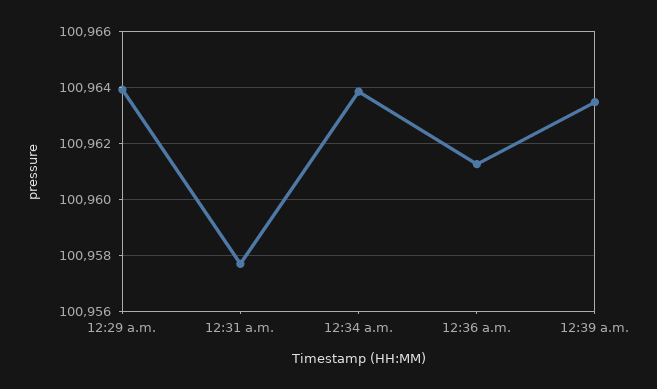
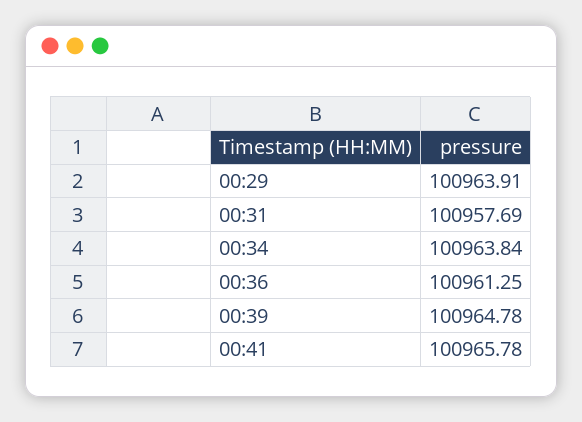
12:39 a.m.: 100963.5 -> 100964.78
00:41: none -> 100965.78

